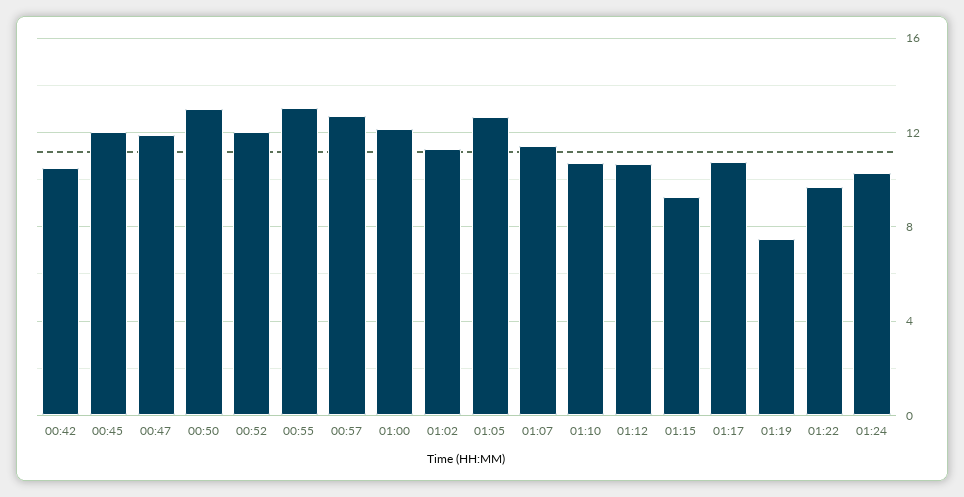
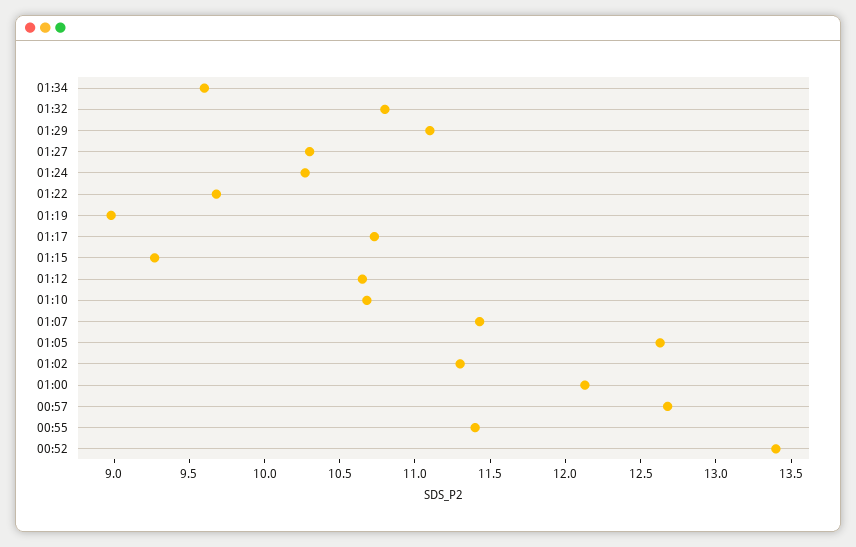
00:42: 10.5 -> none
00:45: 12 -> none
00:47: 12 -> none
00:50: 13 -> none
00:52: 12 -> 13.4
00:55: 13 -> 11.4
01:19: 7.5 -> 9
01:34: none -> 9.6
01:32: none -> 10.8
01:29: none -> 11.1
01:27: none -> 10.3

